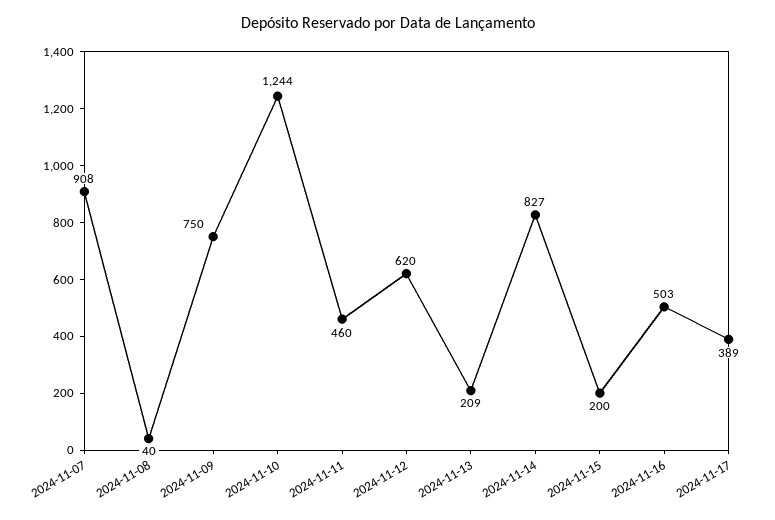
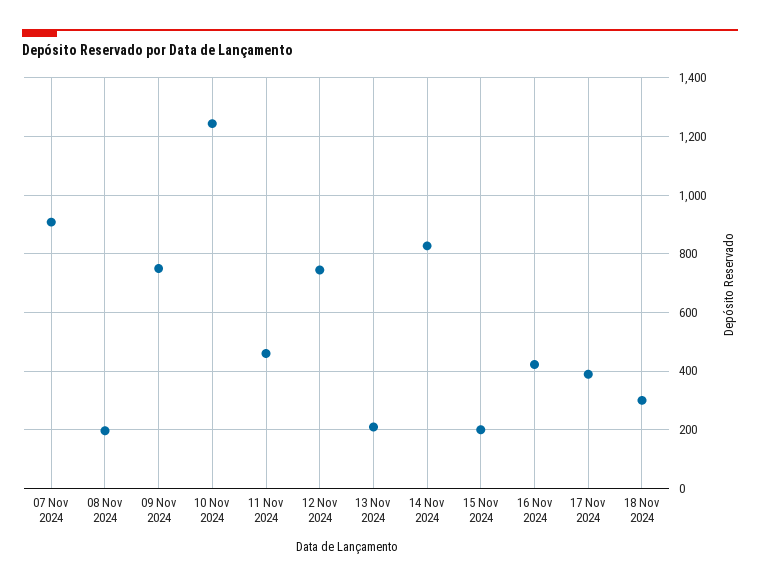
2024-11-08: 40 -> 200
2024-11-12: 620 -> 750
2024-11-16: 503 -> 425
18 Nov 2024: none -> 300

